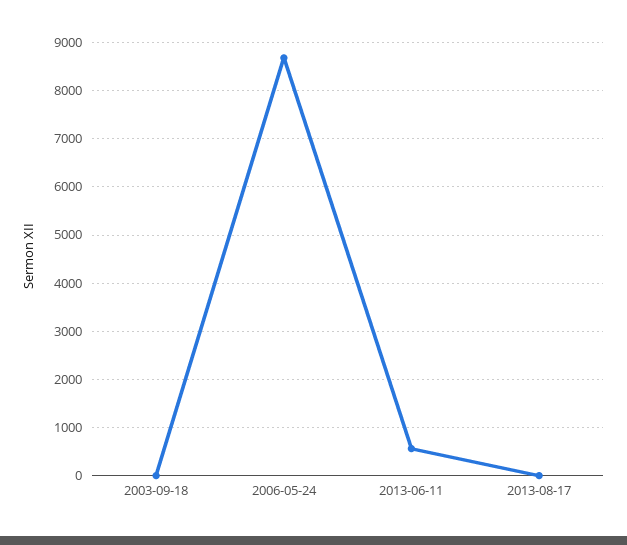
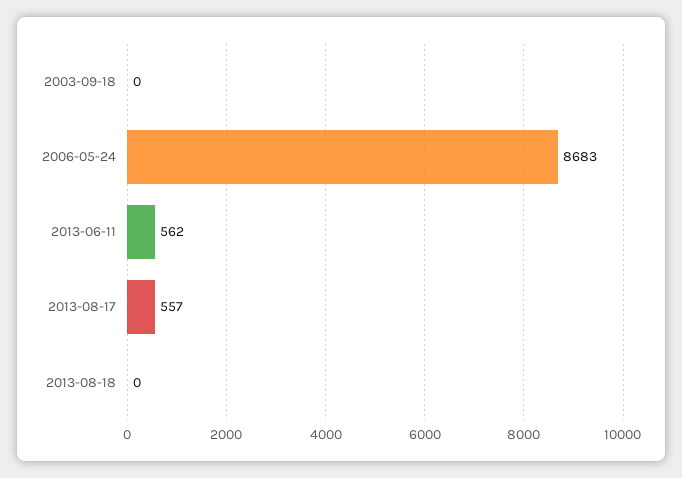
2013-08-17: 0 -> 557
2013-08-18: none -> 0

